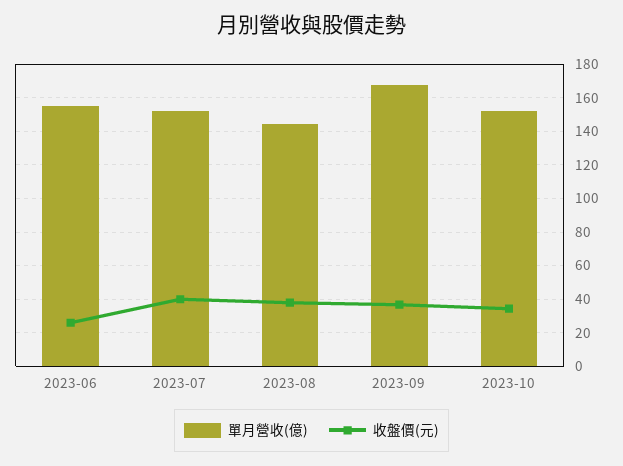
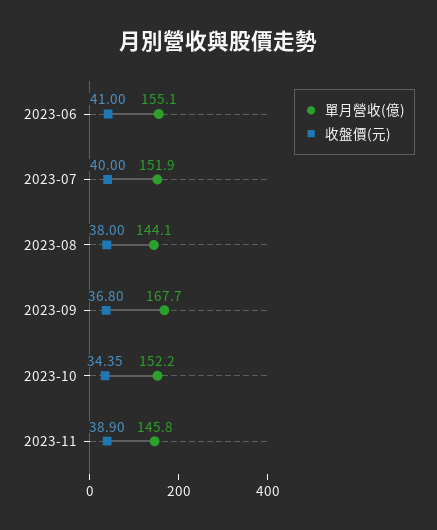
收盤價(元), 2023-06: 25 -> 41
單月營收(億), 2023-11: none -> 145.8
收盤價(元), 2023-11: none -> 38.9

